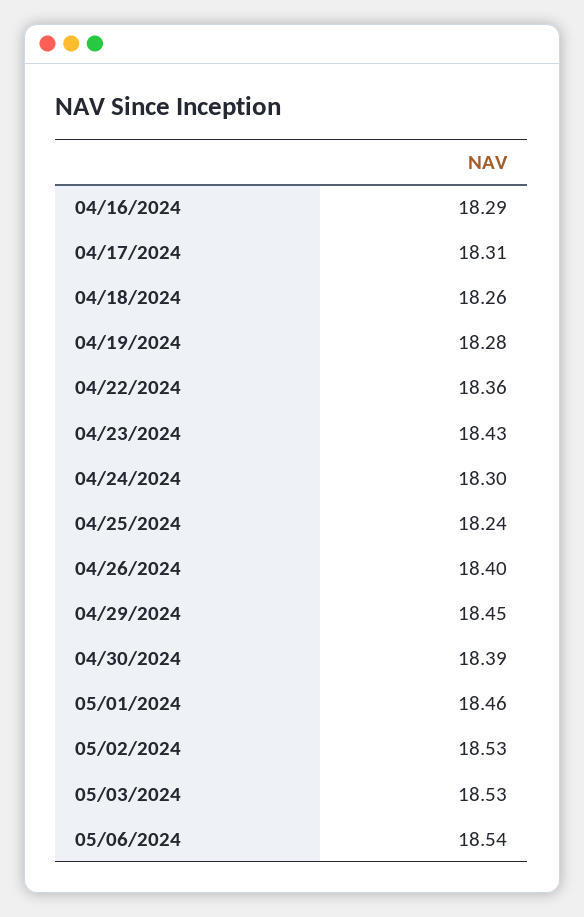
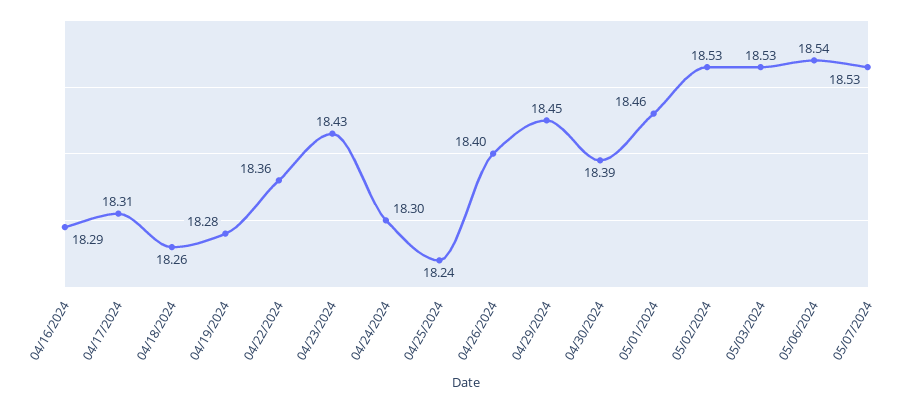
05/07/2024: none -> 18.53

